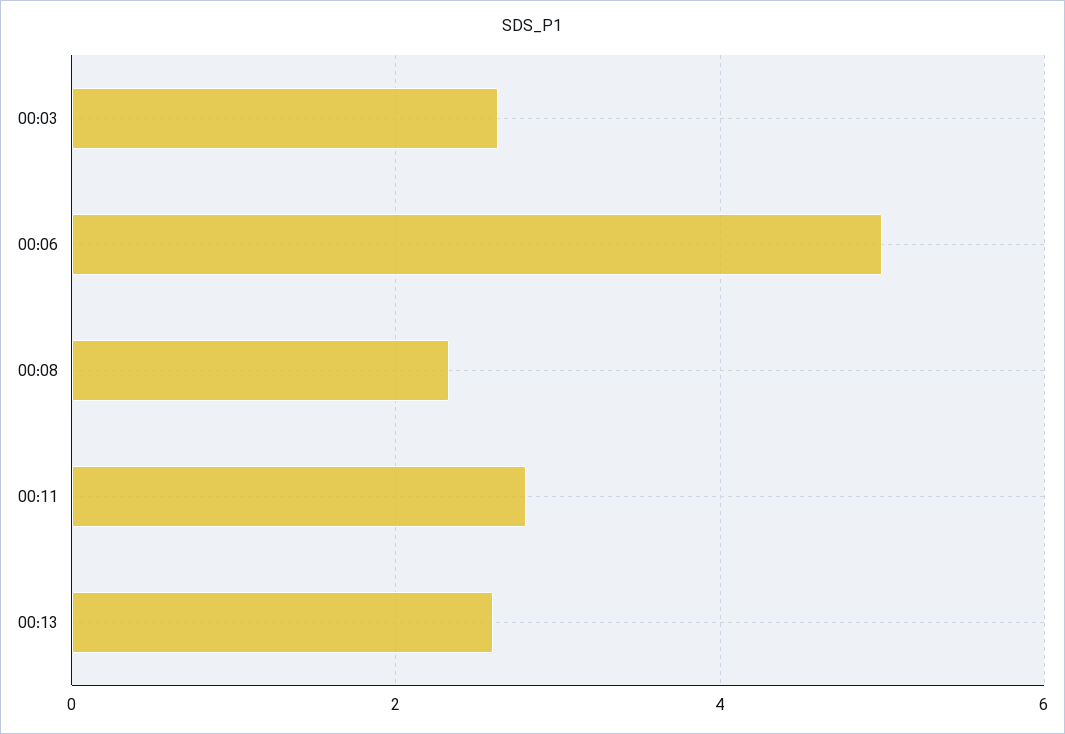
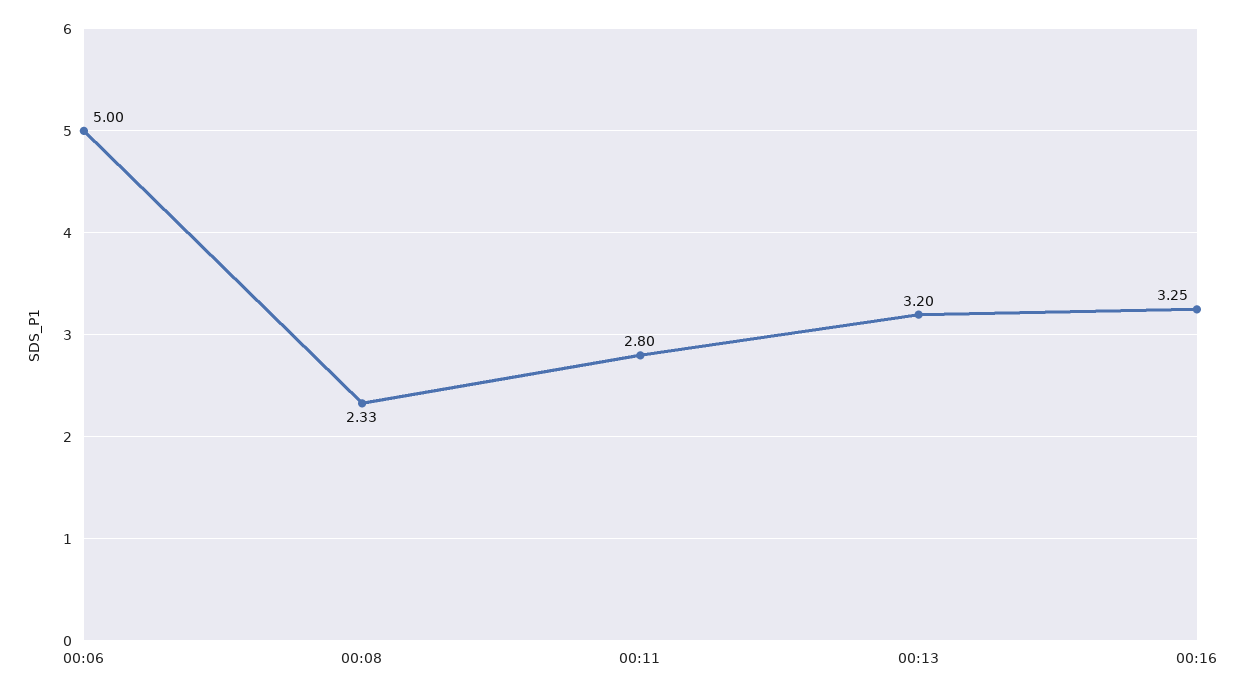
00:03: 2.6 -> none
00:13: 2.6 -> 3.2
00:16: none -> 3.25

